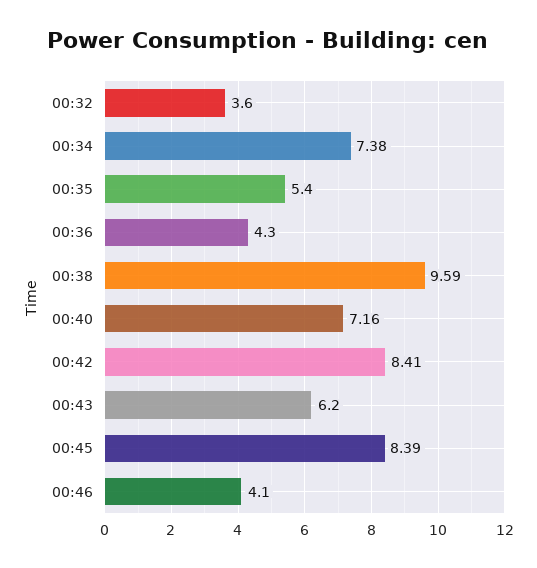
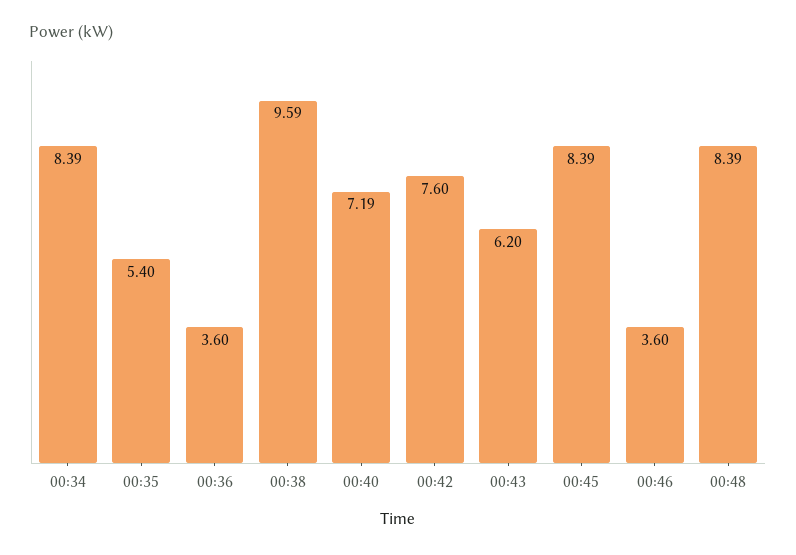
00:32: 3.6 -> none
00:34: 7.38 -> 8.39
00:36: 4.3 -> 3.6
00:40: 7.16 -> 7.19
00:42: 8.41 -> 7.6
00:46: 4.1 -> 3.6
00:48: none -> 8.39

